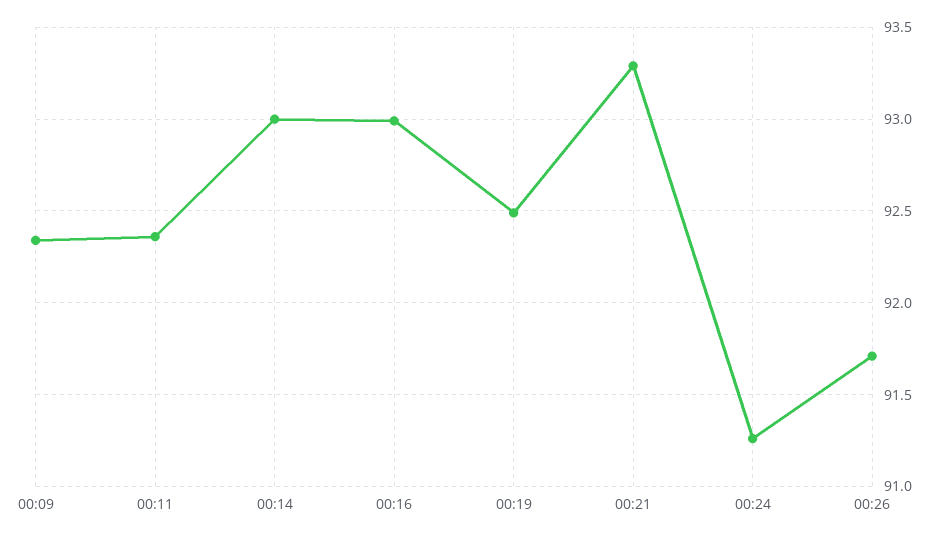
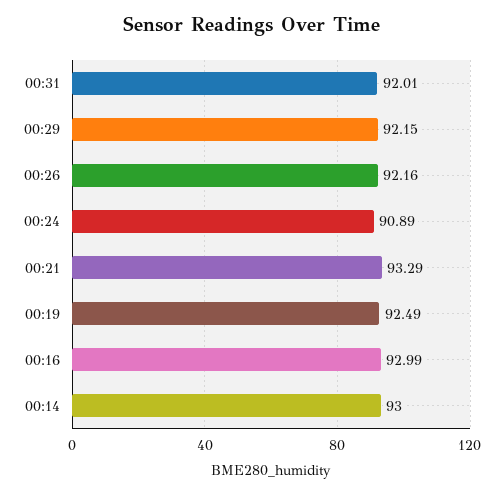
00:09: 92.35 -> none
00:11: 92.35 -> none
00:24: 91.25 -> 90.89
00:26: 91.7 -> 92.16
00:31: none -> 92.01
00:29: none -> 92.15

